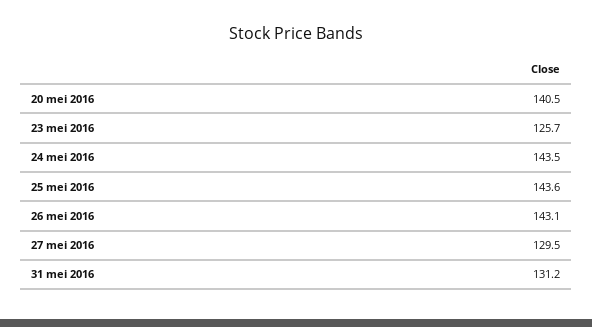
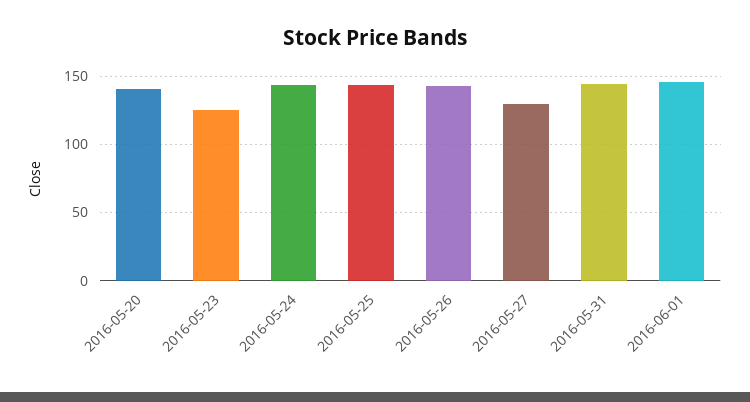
31 mei 2016: 131.2 -> 145
2016-06-01: none -> 145

